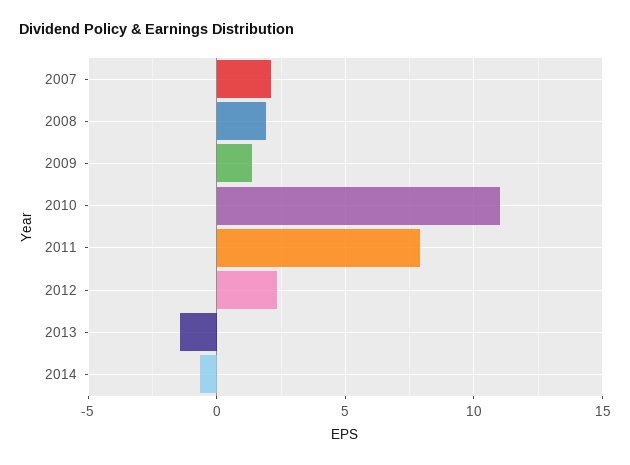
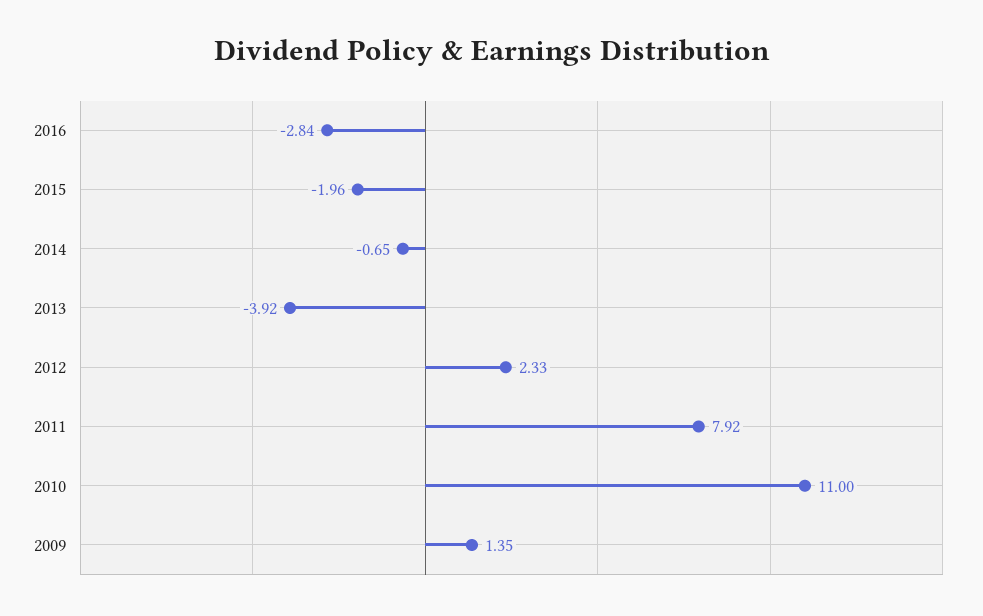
2007: 2 -> none
2008: 2 -> none
2013: -1.5 -> -3.92
2016: none -> -2.84
2015: none -> -1.96

